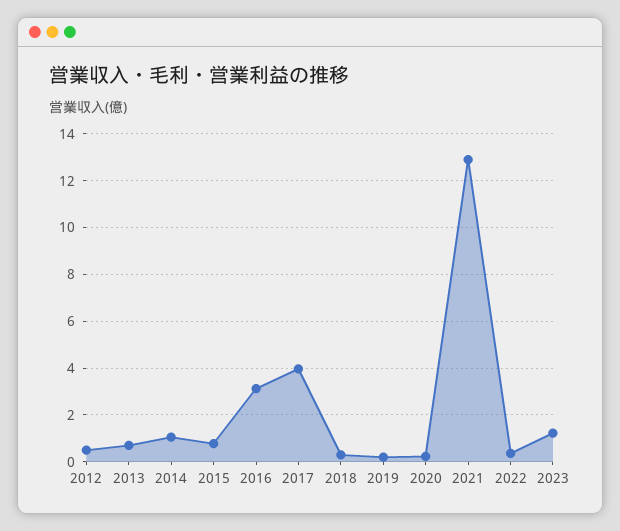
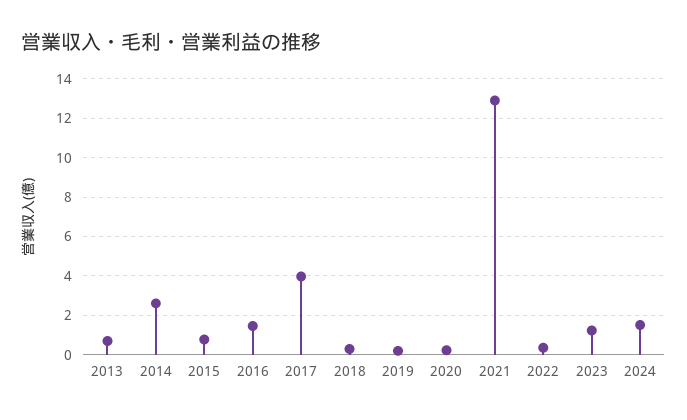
2012: 0.5 -> none
2014: 1 -> 2.5
2016: 3 -> 1.5
2024: none -> 1.5

